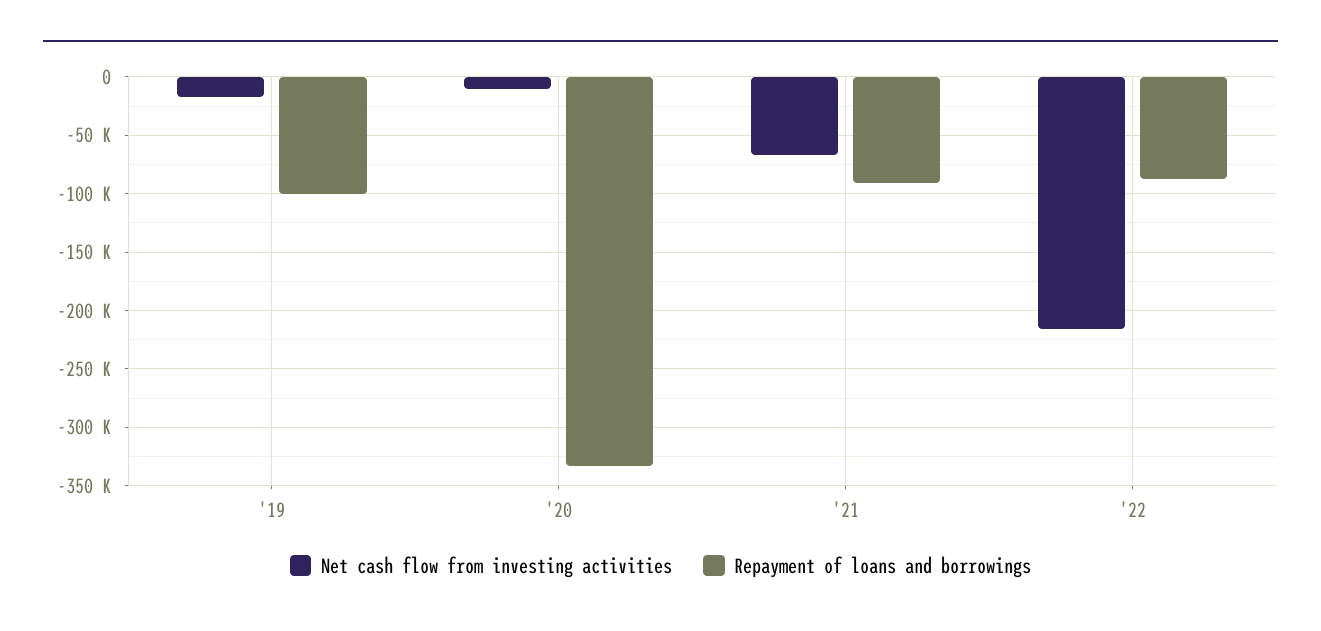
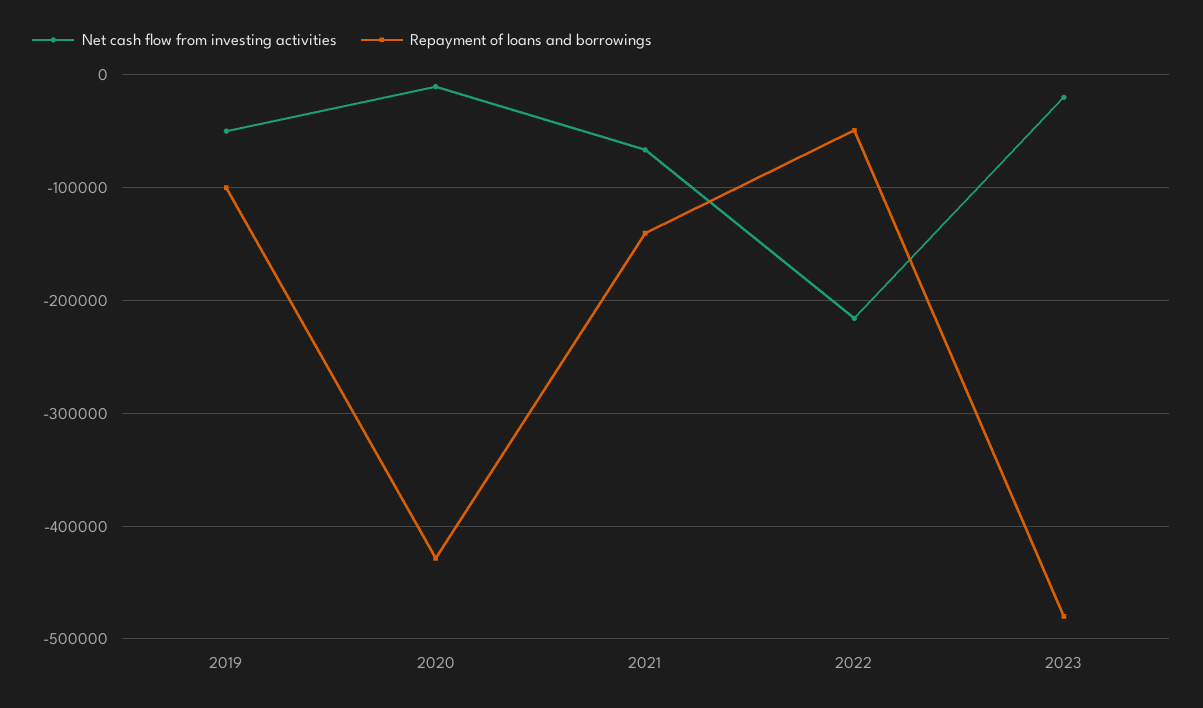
Net cash flow from investing activities, '19: -20000 -> -50000
Repayment of loans and borrowings, '20: -330000 -> -430000
Repayment of loans and borrowings, '21: -90000 -> -140000
Repayment of loans and borrowings, '22: -90000 -> -50000
Net cash flow from investing activities, 2023: none -> -20000
Repayment of loans and borrowings, 2023: none -> -480000

